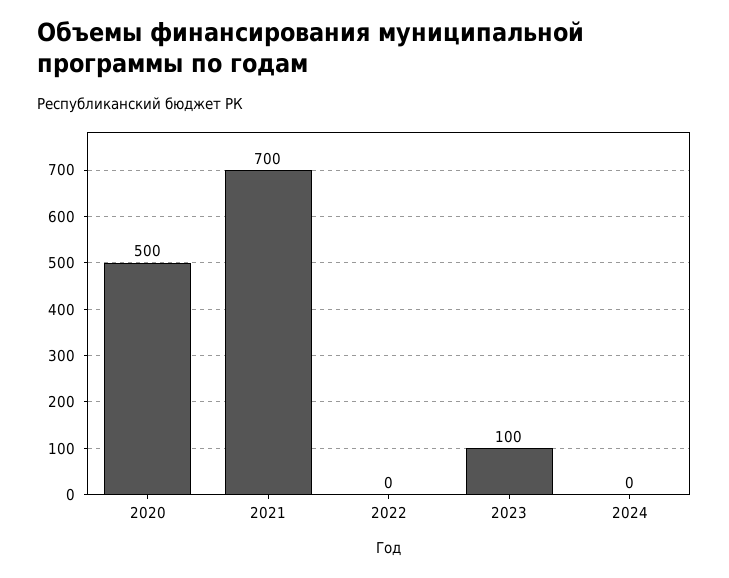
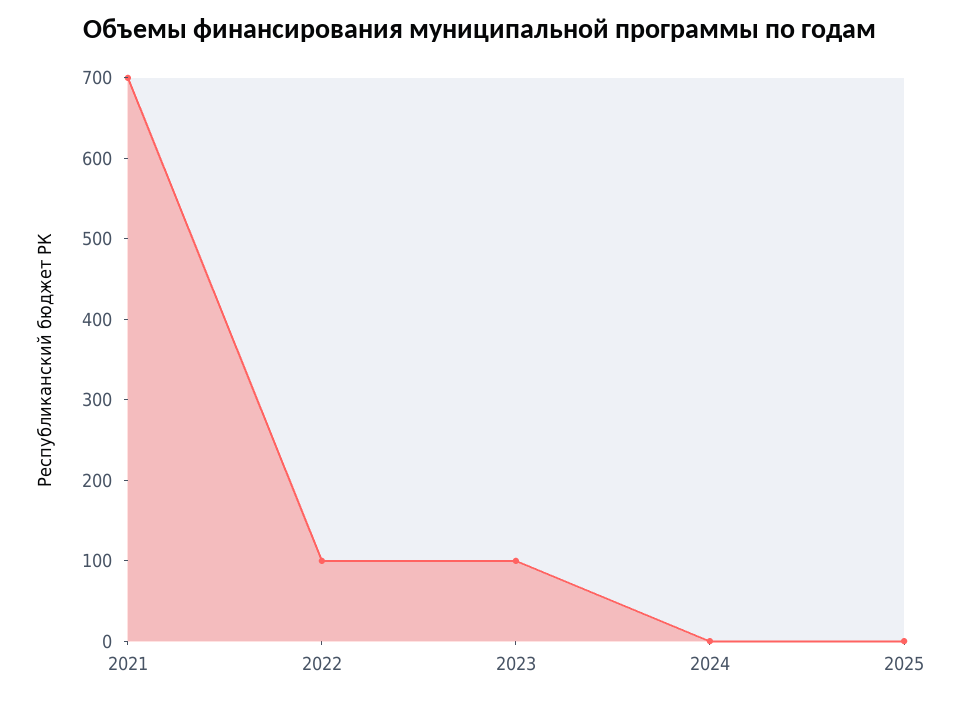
2020: 500 -> none
2022: 0 -> 100
2025: none -> 0

